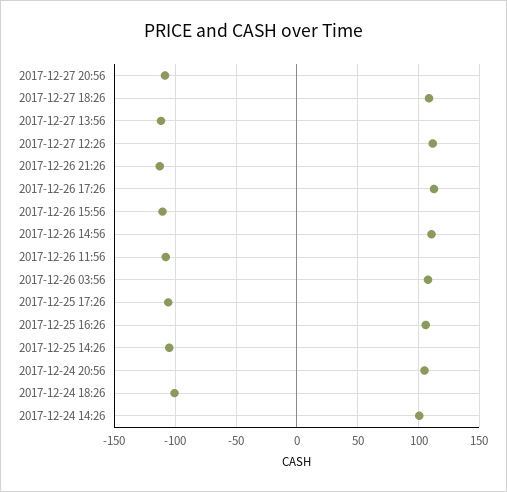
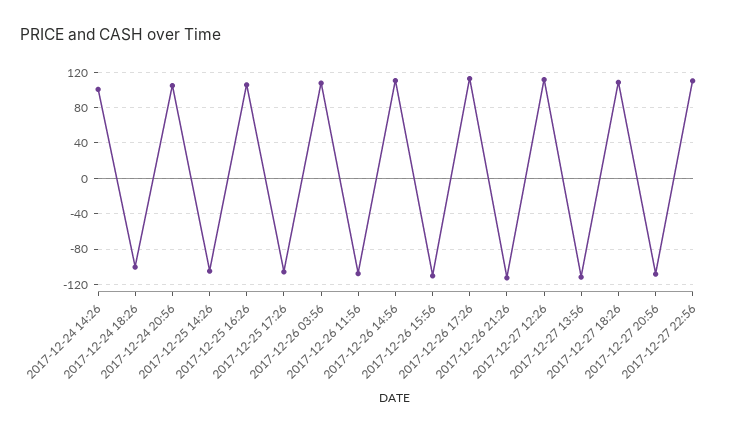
2017-12-27 22:56: none -> 110

